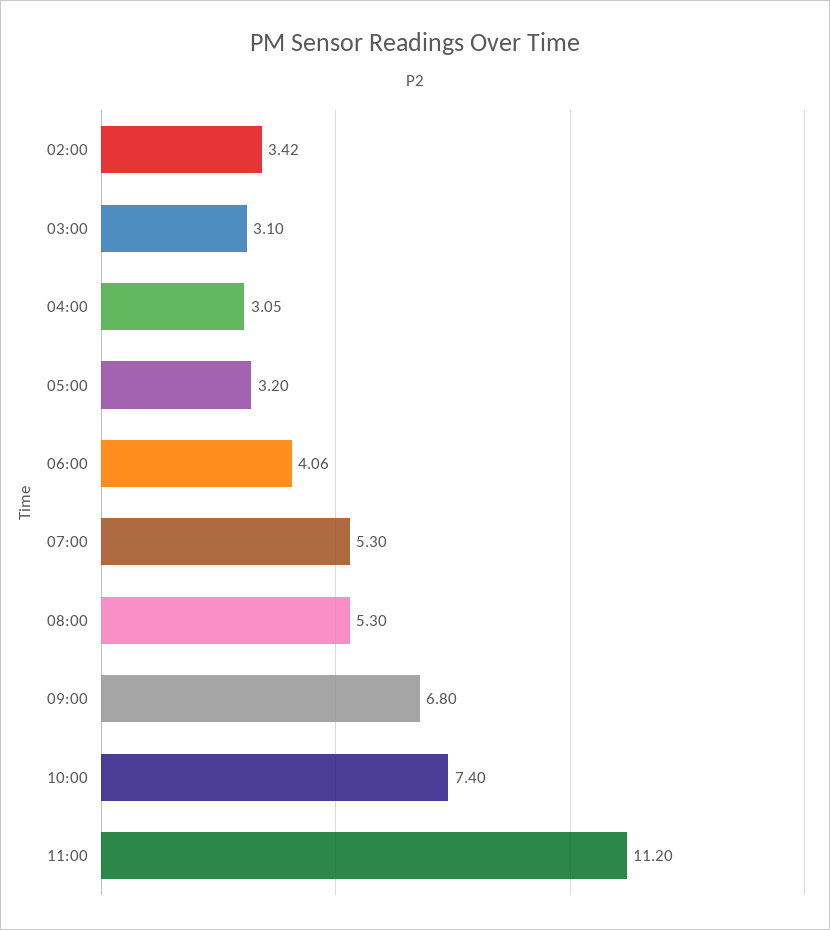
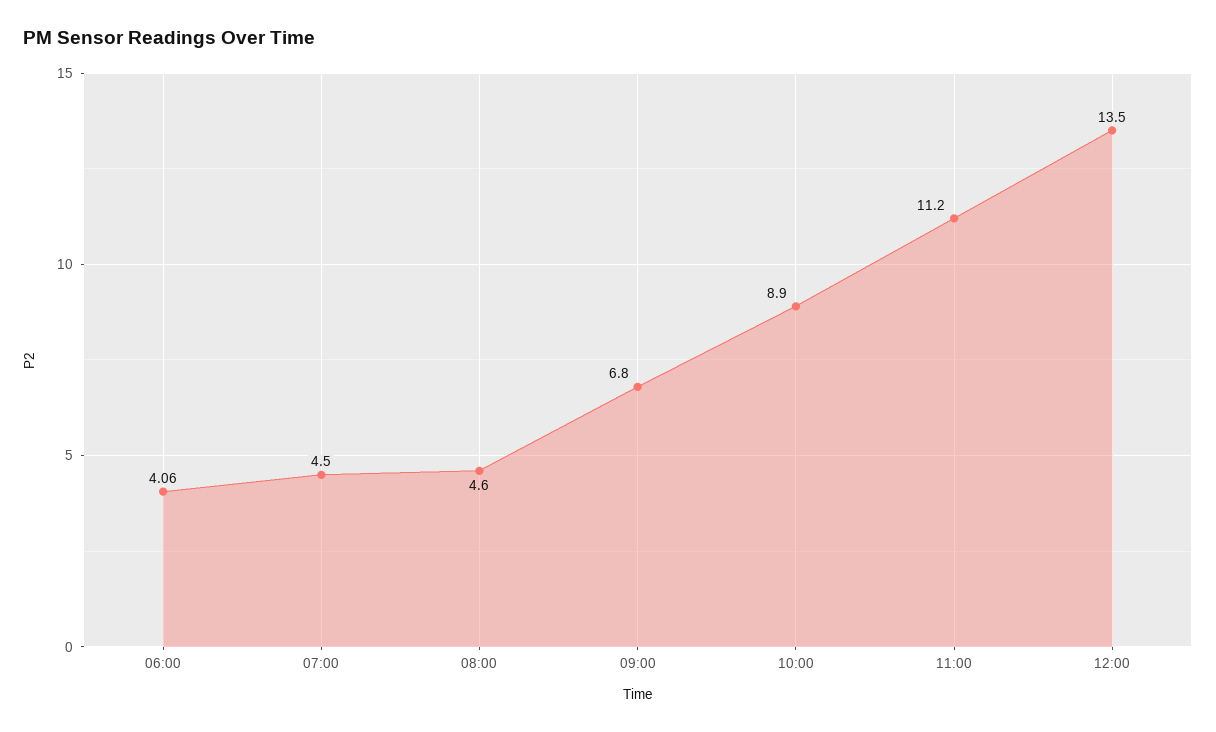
02:00: 3.42 -> none
03:00: 3.1 -> none
04:00: 3.05 -> none
05:00: 3.2 -> none
07:00: 5.3 -> 4.5
08:00: 5.3 -> 4.6
10:00: 7.4 -> 8.9
12:00: none -> 13.5

